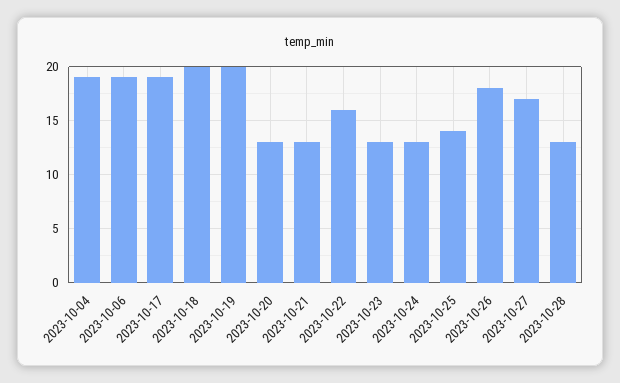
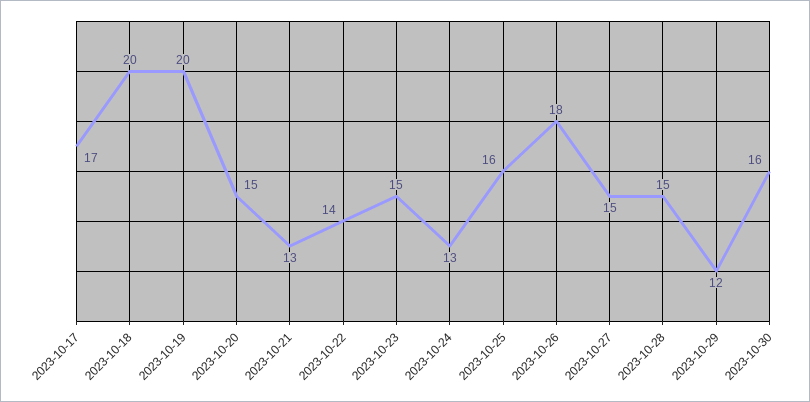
2023-10-04: 19 -> none
2023-10-06: 19 -> none
2023-10-17: 19 -> 17
2023-10-20: 13 -> 15
2023-10-22: 16 -> 14
2023-10-23: 13 -> 15
2023-10-25: 14 -> 16
2023-10-27: 17 -> 15
2023-10-28: 13 -> 15
2023-10-29: none -> 12
2023-10-30: none -> 16

